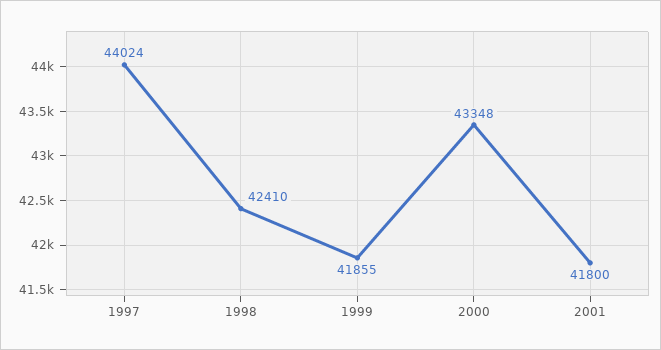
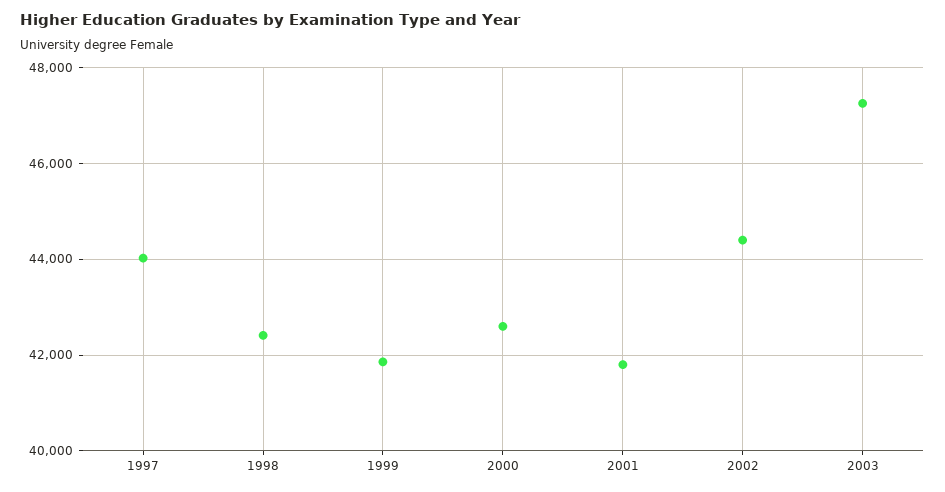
2000: 43348 -> 42600
2002: none -> 44400
2003: none -> 47200

